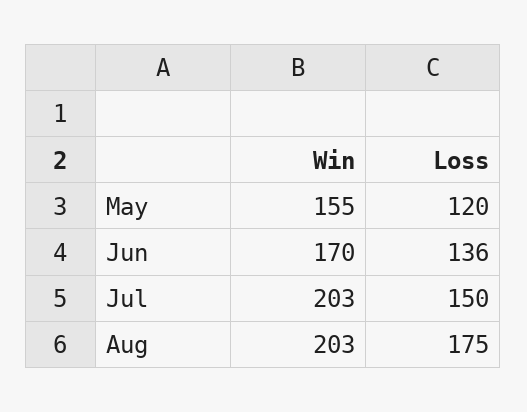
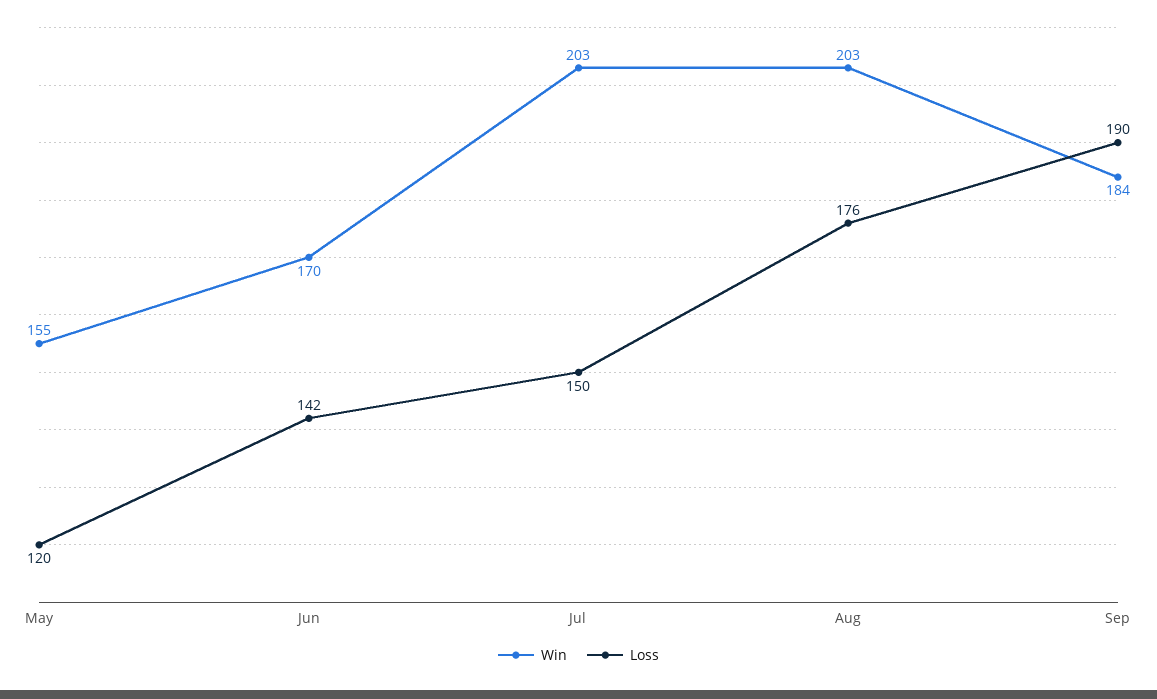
Loss, Jun: 136 -> 142
Loss, Aug: 175 -> 176
Win, Sep: none -> 184
Loss, Sep: none -> 190

